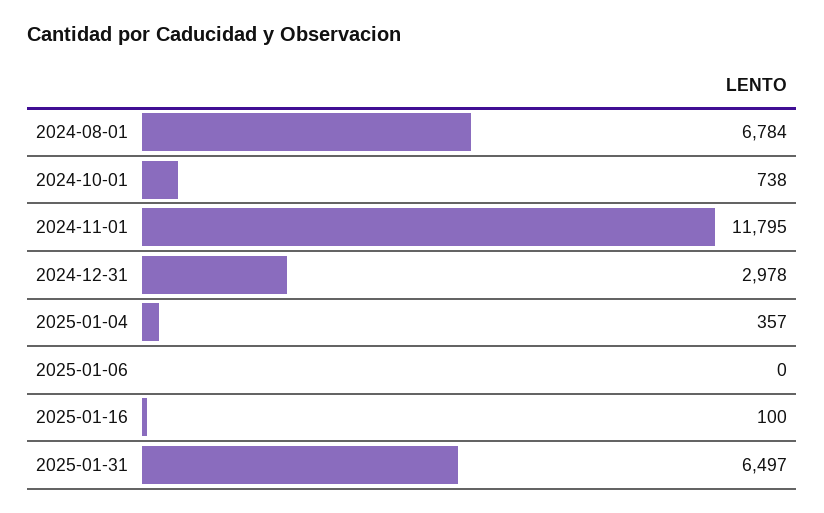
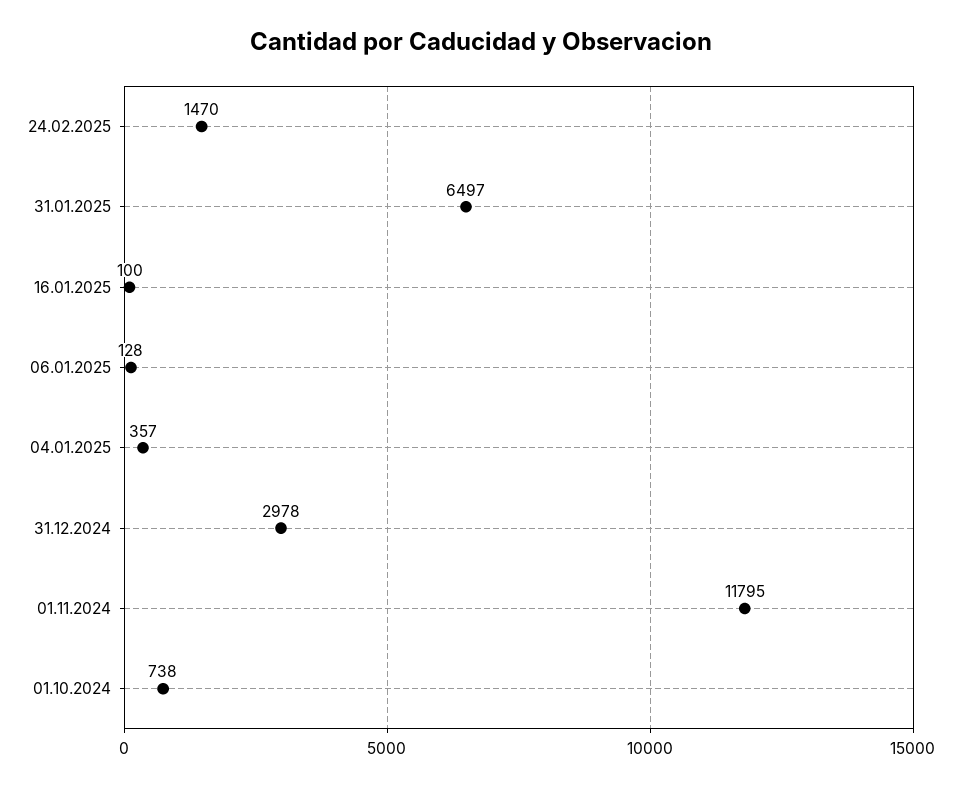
2024-08-01: 6784 -> none
2025-01-06: 0 -> 128
24.02.2025: none -> 1470

